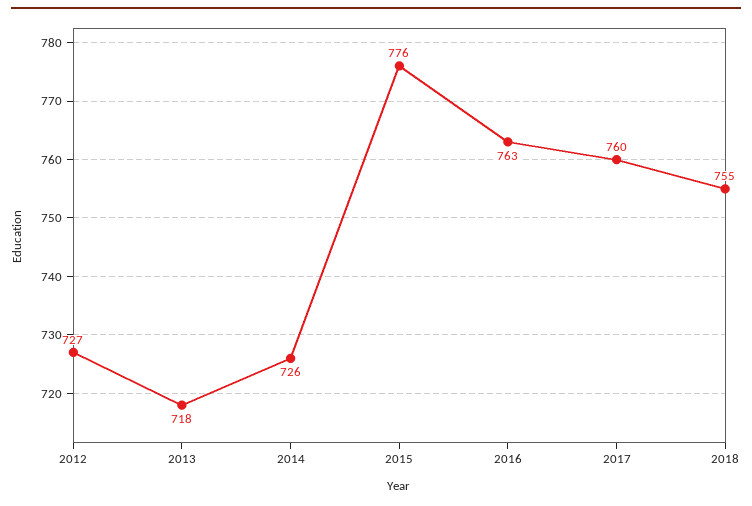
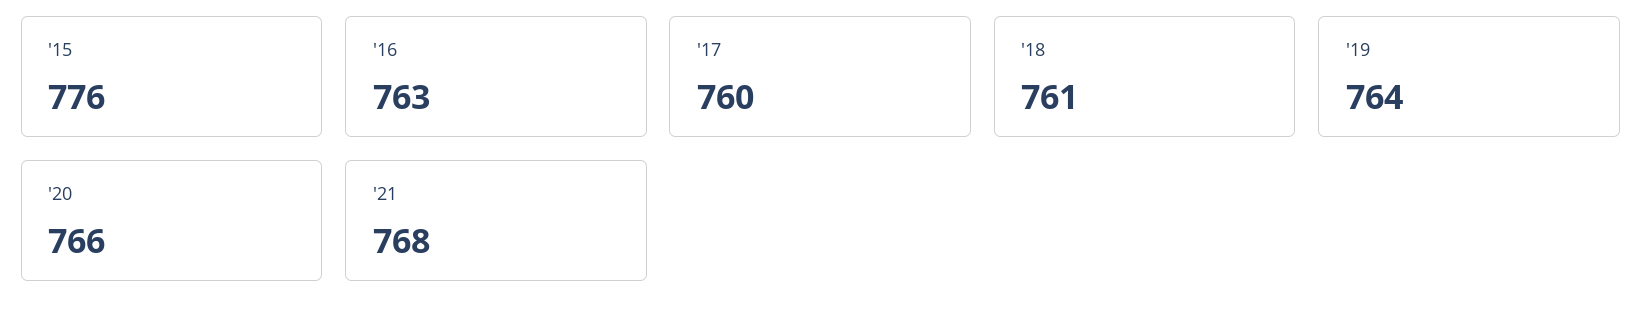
2012: 727 -> none
2013: 718 -> none
2014: 726 -> none
2018: 755 -> 761
'19: none -> 764
'20: none -> 766
'21: none -> 768

